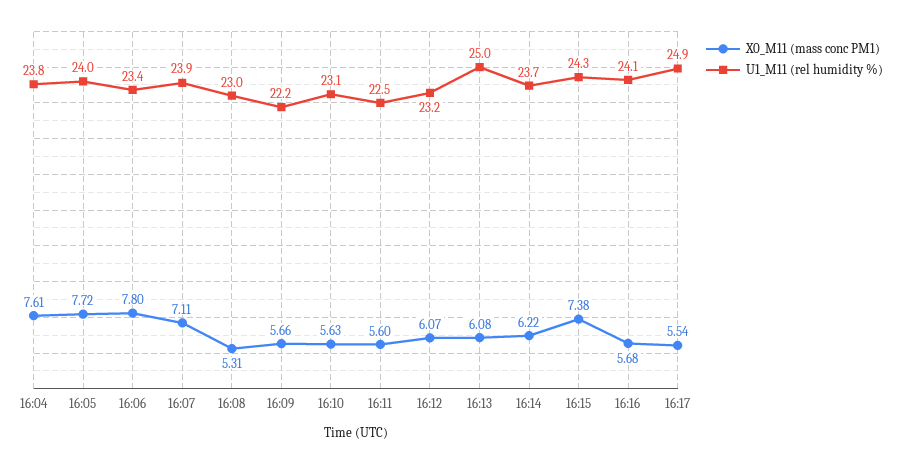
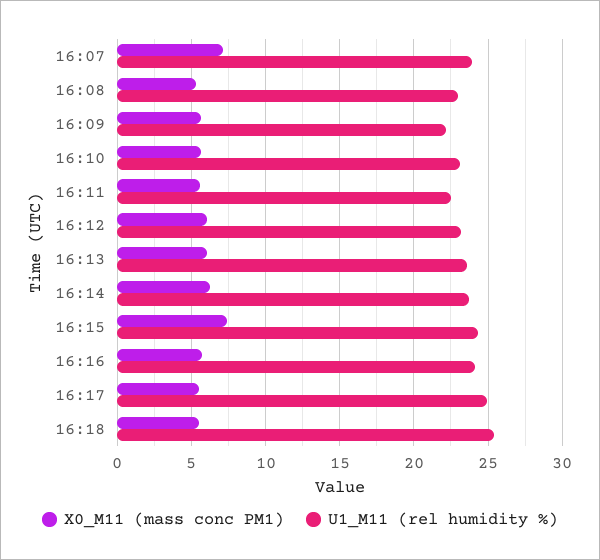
X0_M11 (mass conc PM1), 16:04: 7.61 -> none
U1_M11 (rel humidity %), 16:04: 23.8 -> none
X0_M11 (mass conc PM1), 16:05: 7.72 -> none
U1_M11 (rel humidity %), 16:05: 24 -> none
X0_M11 (mass conc PM1), 16:06: 7.8 -> none
U1_M11 (rel humidity %), 16:06: 23.4 -> none
U1_M11 (rel humidity %), 16:13: 25 -> 23.5
X0_M11 (mass conc PM1), 16:18: none -> 5.5
U1_M11 (rel humidity %), 16:18: none -> 25.5

